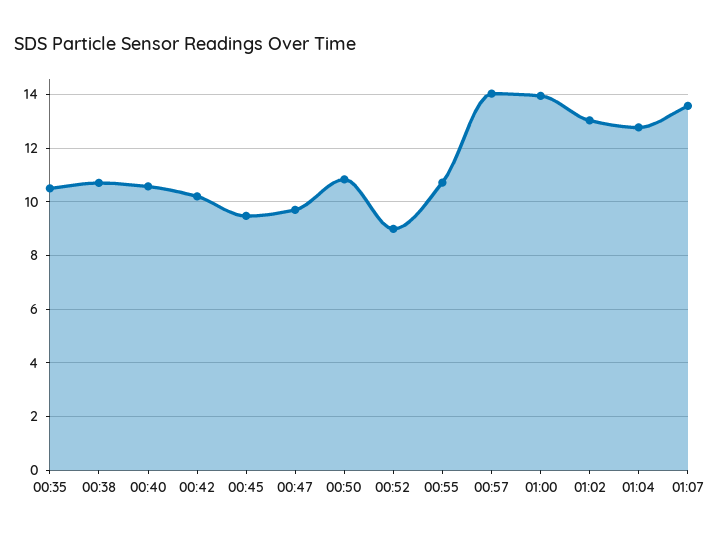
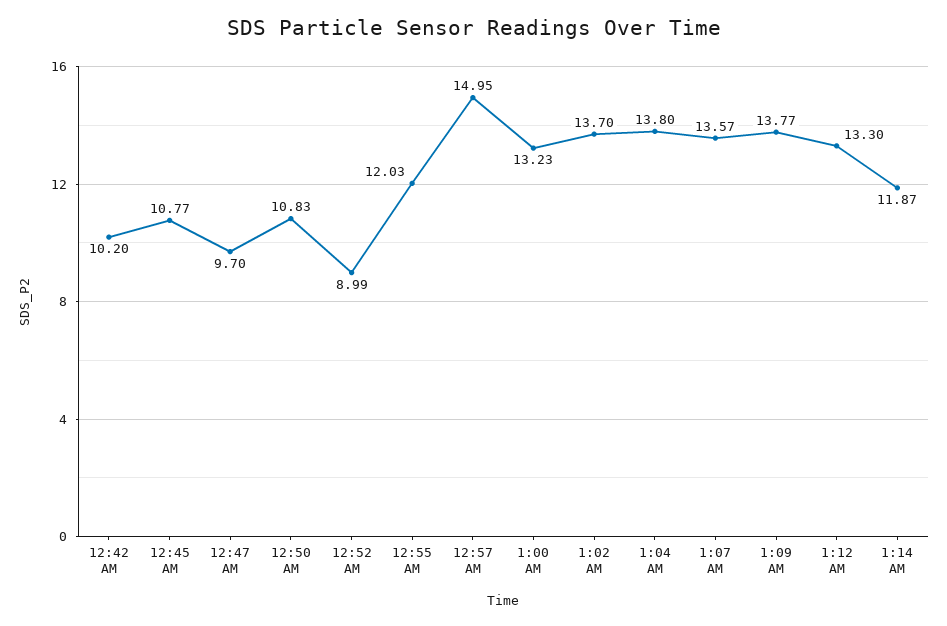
00:35: 10.5 -> none
00:38: 10.75 -> none
00:40: 10.5 -> none
00:45: 9.5 -> 10.77
00:55: 10.75 -> 12.03
00:57: 14 -> 14.95
01:00: 14 -> 13.23
01:02: 13 -> 13.7
01:04: 12.75 -> 13.8
1:09 AM: none -> 13.77
1:12 AM: none -> 13.3
1:14 AM: none -> 11.87

